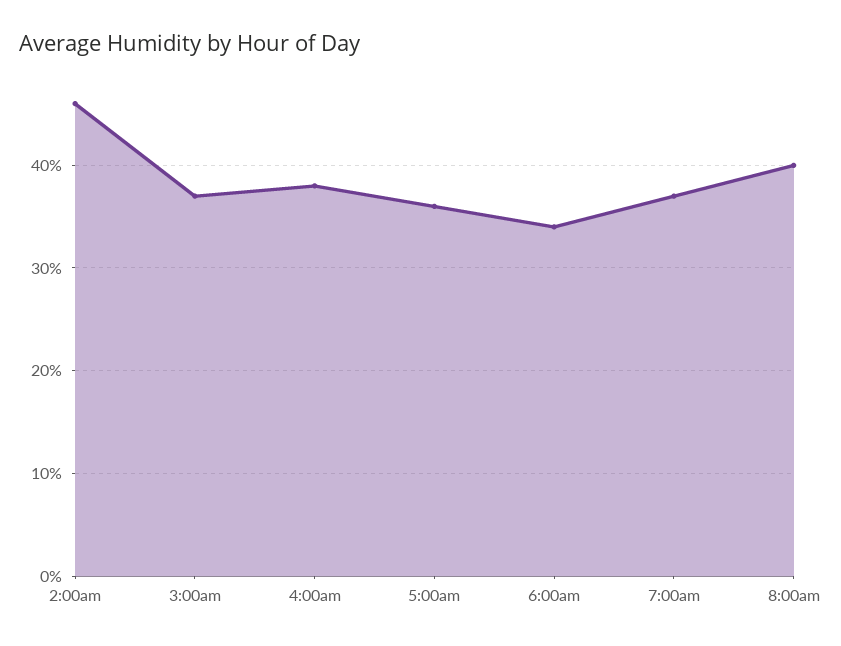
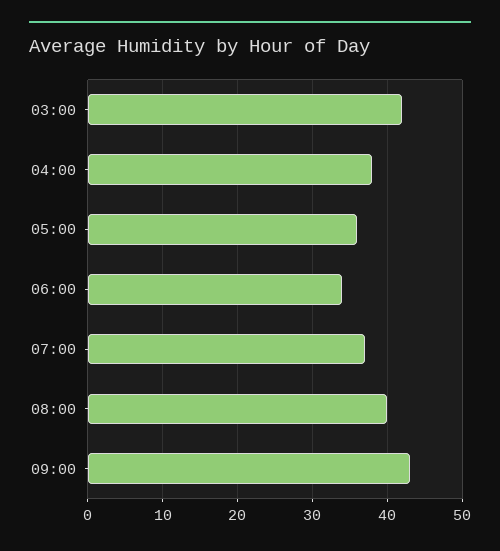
2:00am: 46 -> none
3:00am: 37 -> 42
09:00: none -> 43

